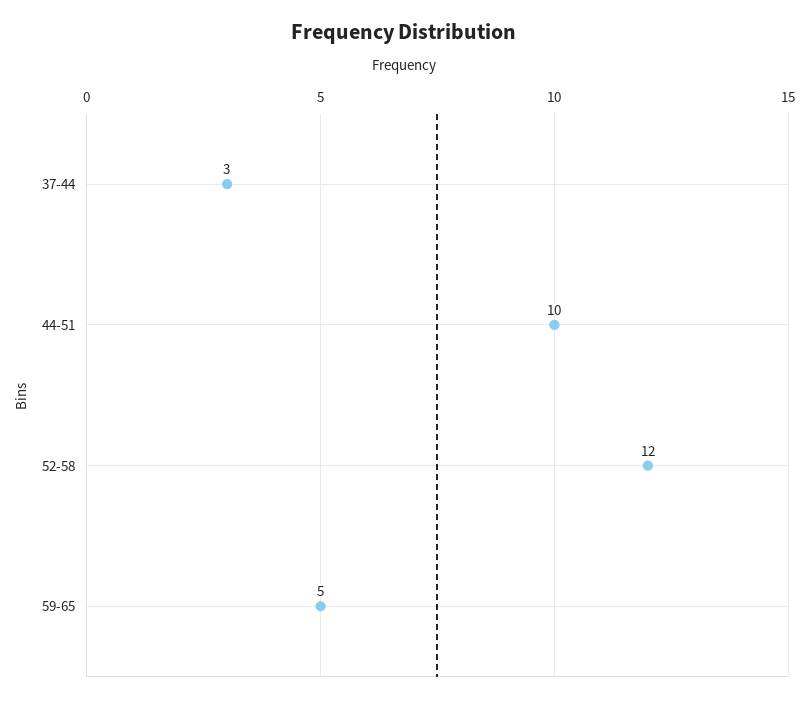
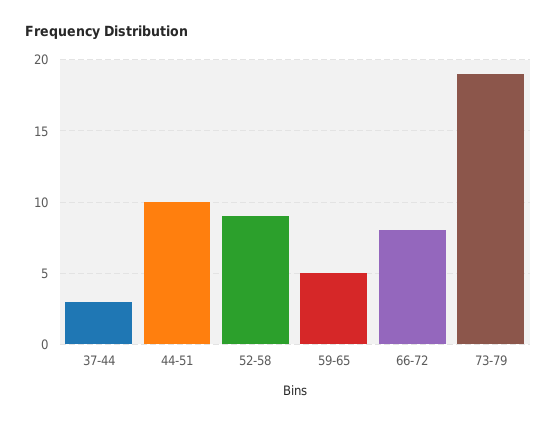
52-58: 12 -> 9
66-72: none -> 8
73-79: none -> 19

